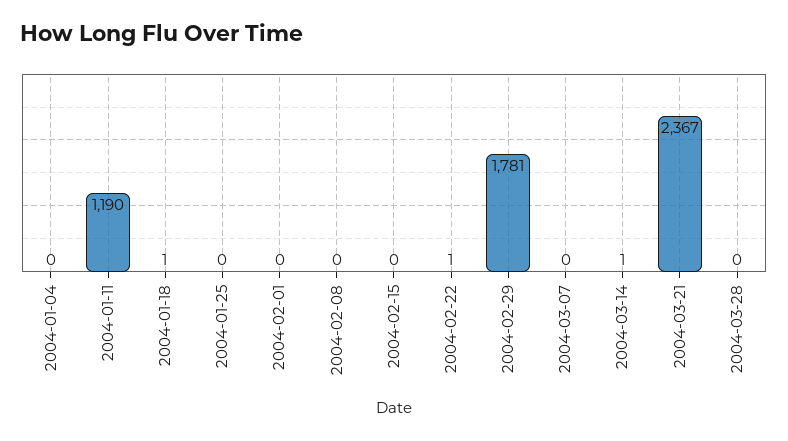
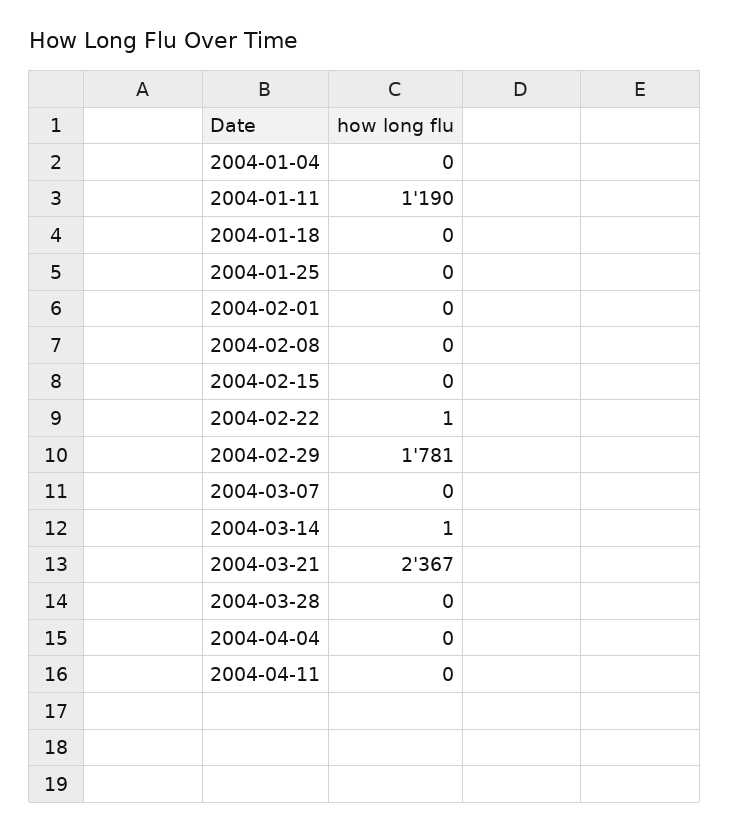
2004-01-18: 1 -> 0
2004-04-04: none -> 0
2004-04-11: none -> 0

